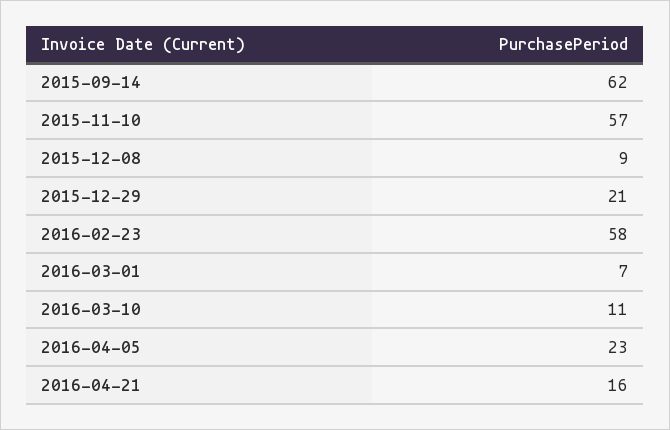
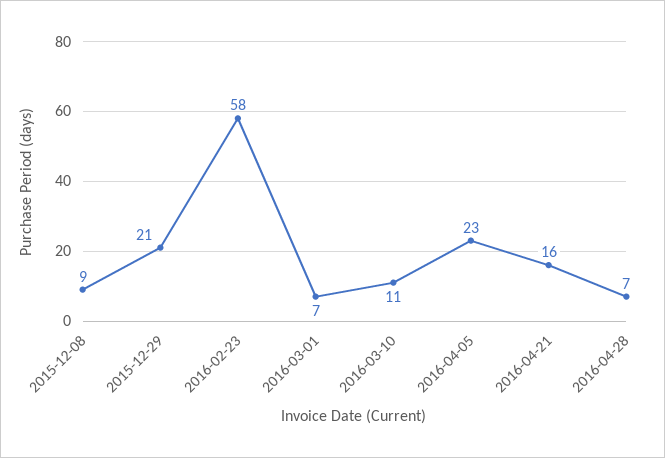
2015-09-14: 62 -> none
2015-11-10: 57 -> none
2016-04-28: none -> 7

